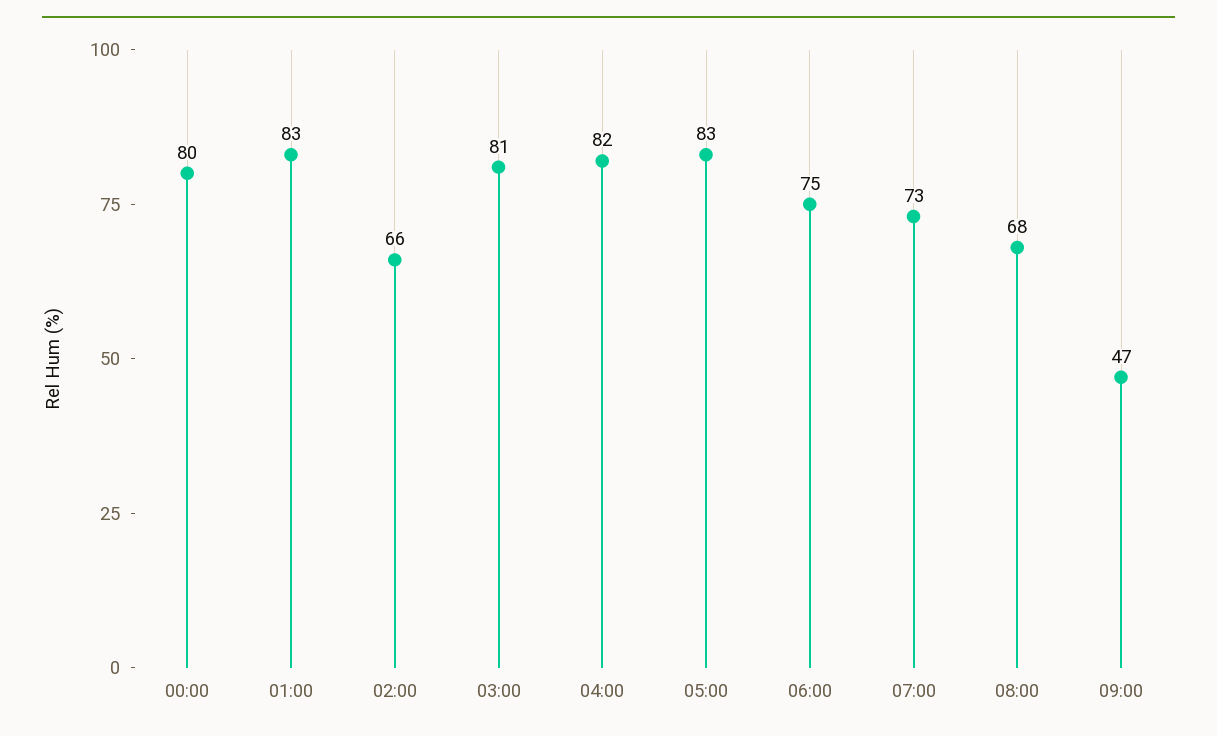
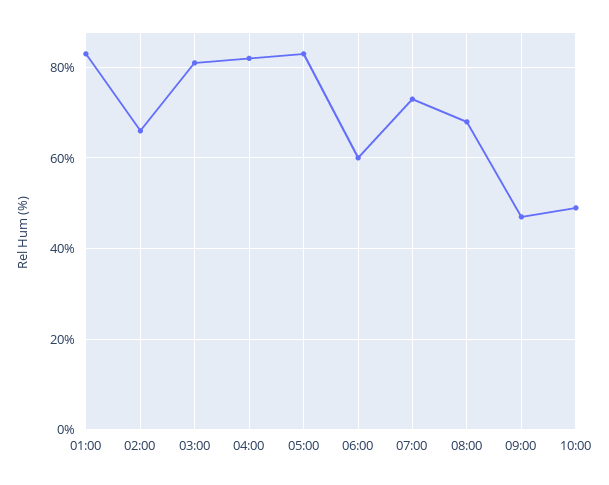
00:00: 80 -> none
06:00: 75 -> 60
10:00: none -> 50

